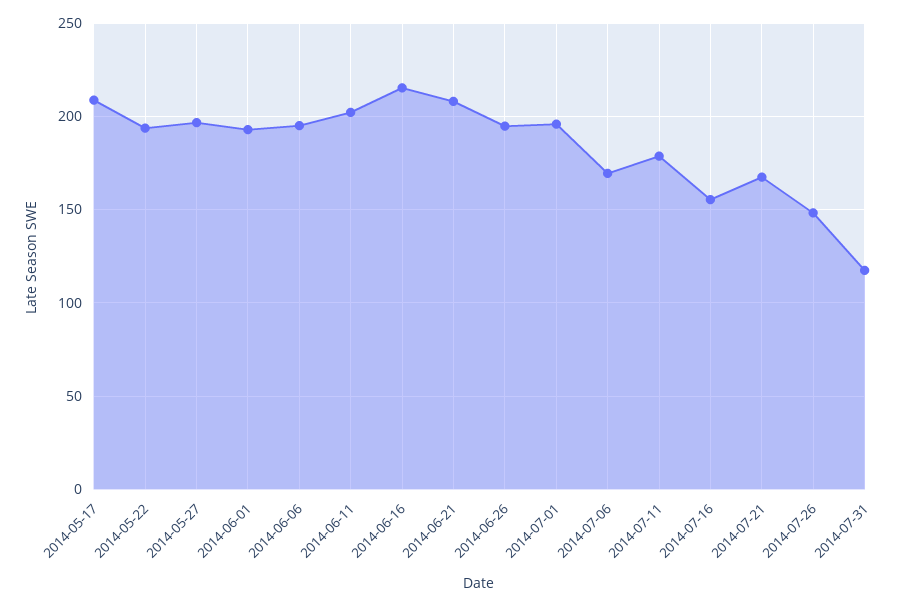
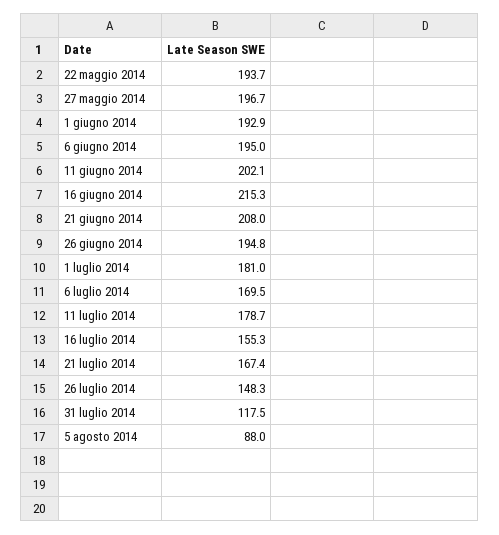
2014-05-17: 210 -> none
2014-07-01: 195 -> 181
5 agosto 2014: none -> 88

